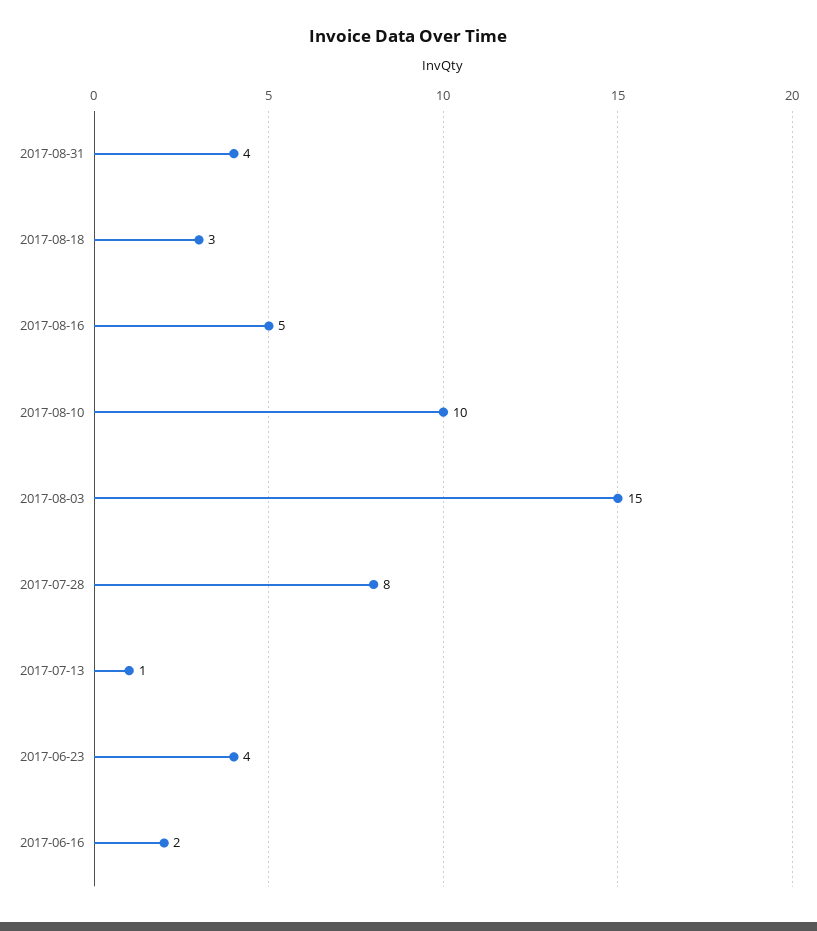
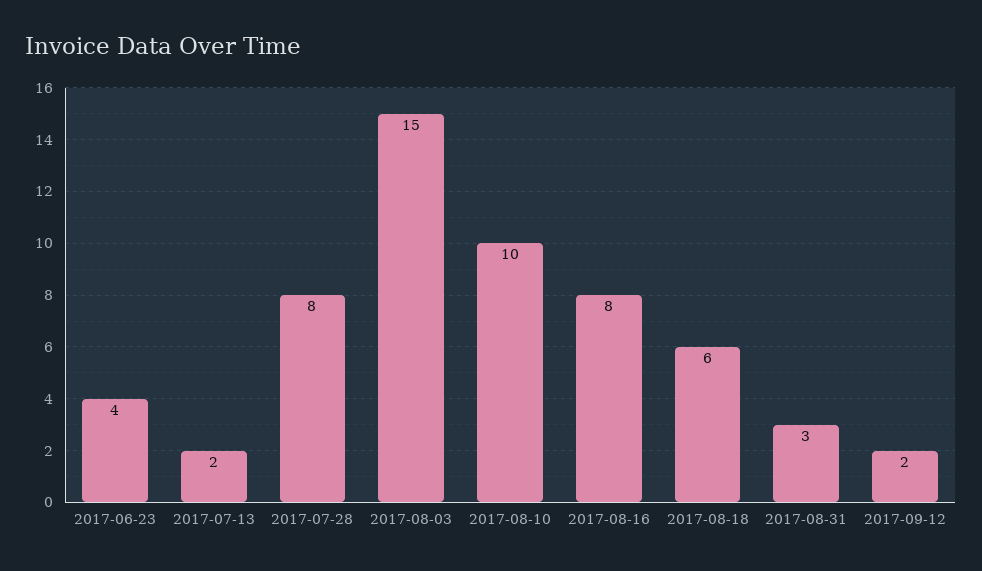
2017-08-31: 4 -> 3
2017-08-18: 3 -> 6
2017-08-16: 5 -> 8
2017-07-13: 1 -> 2
2017-06-16: 2 -> none
2017-09-12: none -> 2

